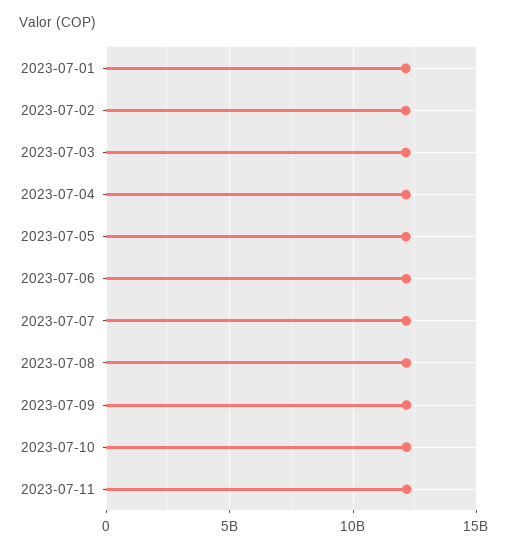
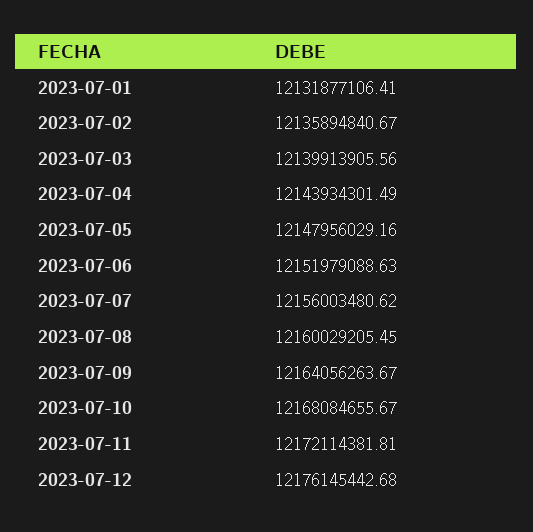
2023-07-12: none -> 12176145442.68

